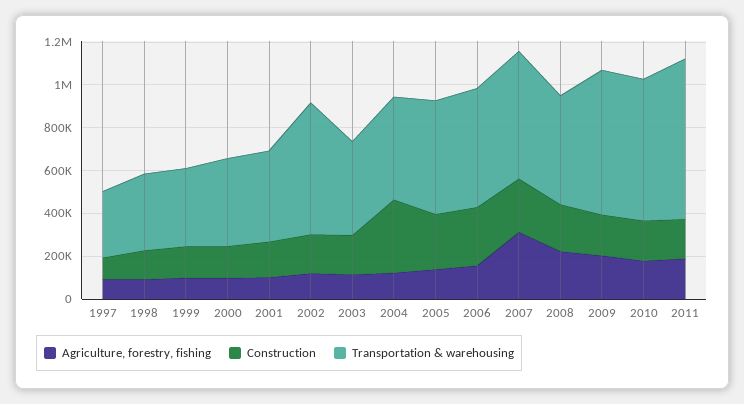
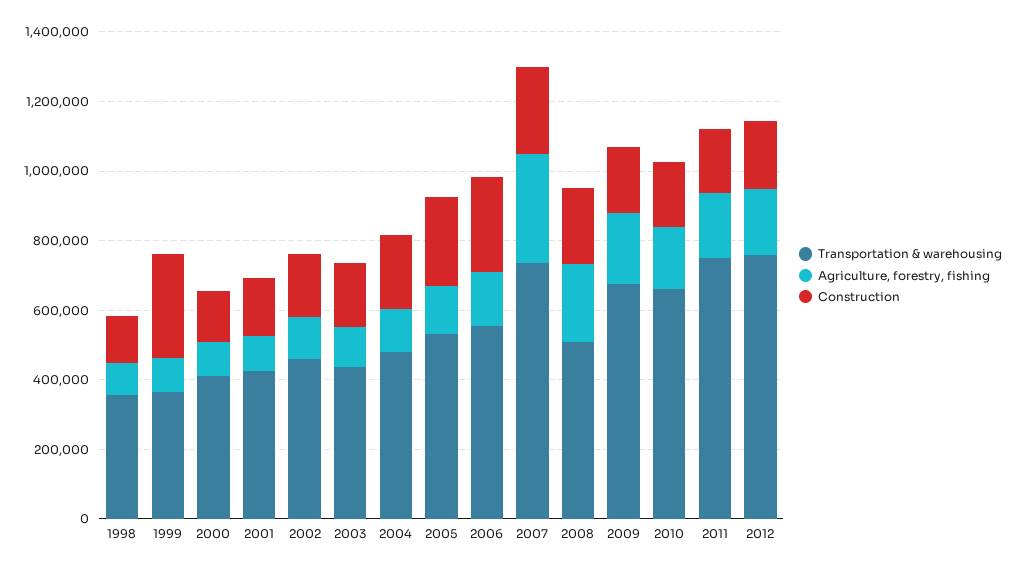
Agriculture, forestry, fishing, 1997: 100000 -> none
Construction, 1997: 100000 -> none
Transportation & warehousing, 1997: 300000 -> none
Construction, 1999: 150000 -> 300000
Transportation & warehousing, 2002: 600000 -> 450000
Construction, 2004: 350000 -> 200000
Transportation & warehousing, 2007: 600000 -> 750000
Transportation & warehousing, 2012: none -> 750000
Agriculture, forestry, fishing, 2012: none -> 200000
Construction, 2012: none -> 200000

